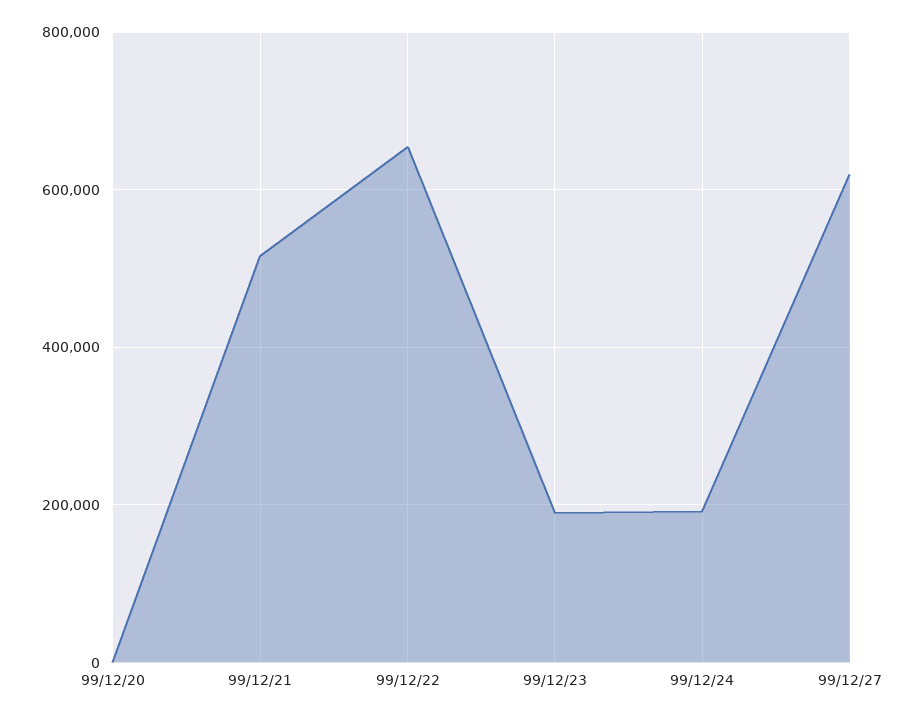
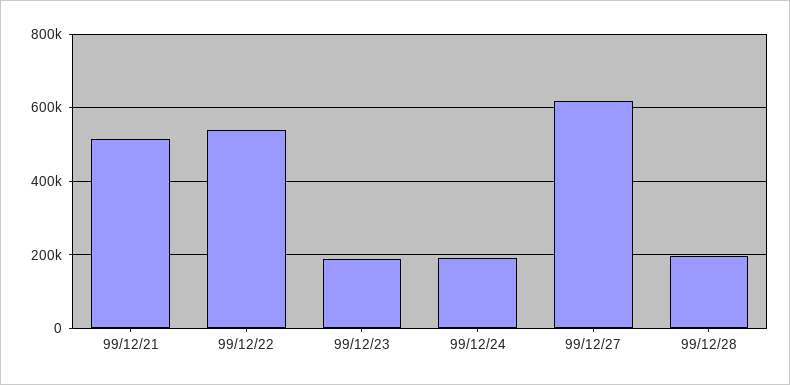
99/12/20: 0 -> none
99/12/22: 660000 -> 540000
99/12/28: none -> 200000

